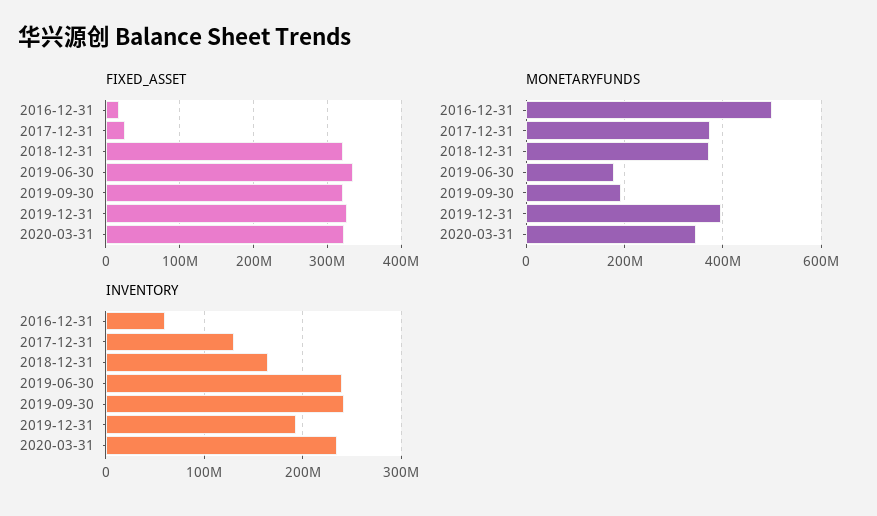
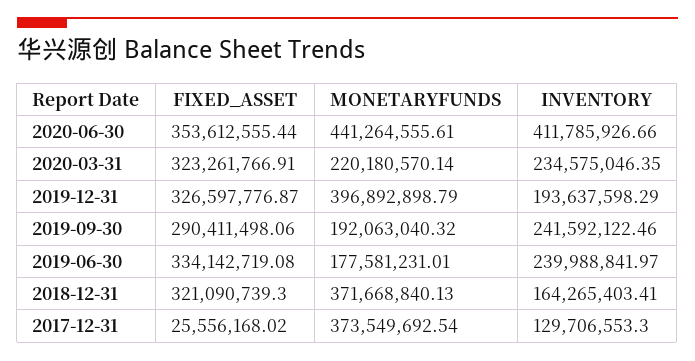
FIXED_ASSET, 2016-12-31: 20000000 -> none
FIXED_ASSET, 2019-09-30: 320000000 -> 290411498.06
MONETARYFUNDS, 2016-12-31: 500000000 -> none
MONETARYFUNDS, 2020-03-31: 340000000 -> 220180570.14
INVENTORY, 2016-12-31: 60000000 -> none
FIXED_ASSET, 2020-06-30: none -> 353612555.44
MONETARYFUNDS, 2020-06-30: none -> 441264555.61
INVENTORY, 2020-06-30: none -> 411785926.66

